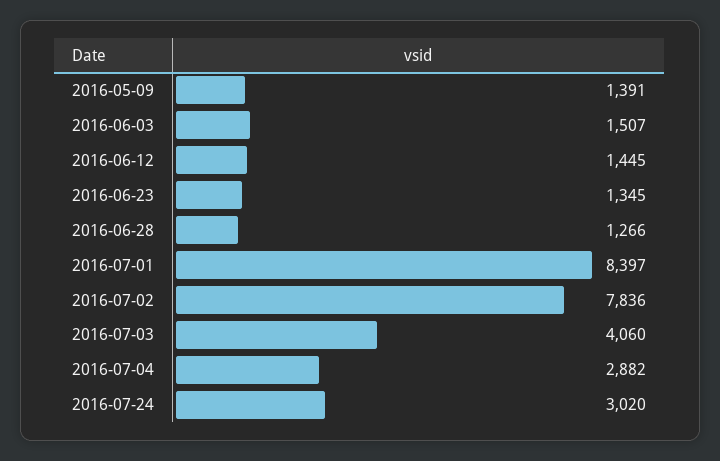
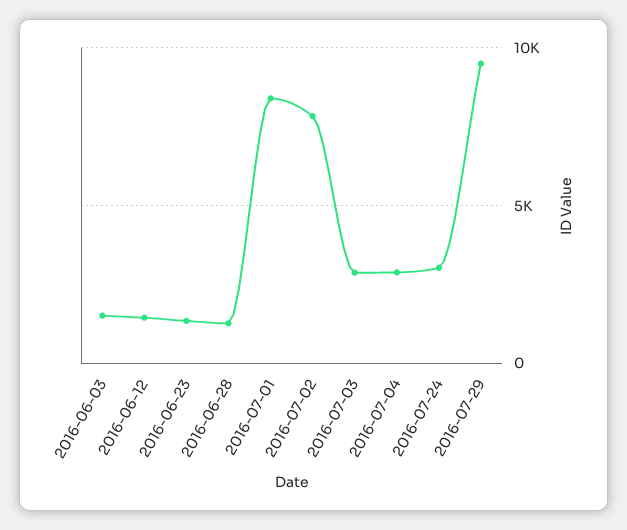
2016-05-09: 1391 -> none
2016-07-03: 4060 -> 3000
2016-07-29: none -> 9500

